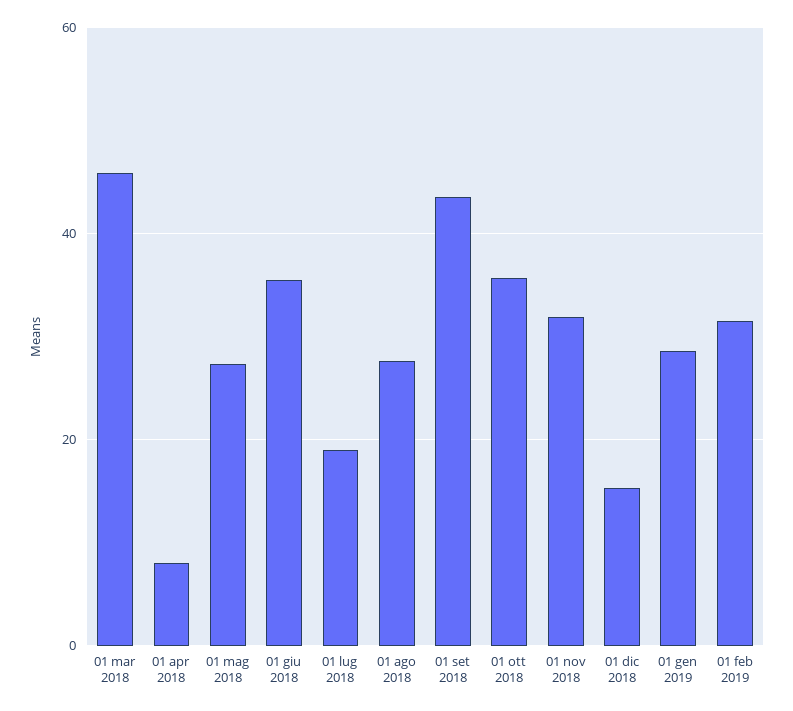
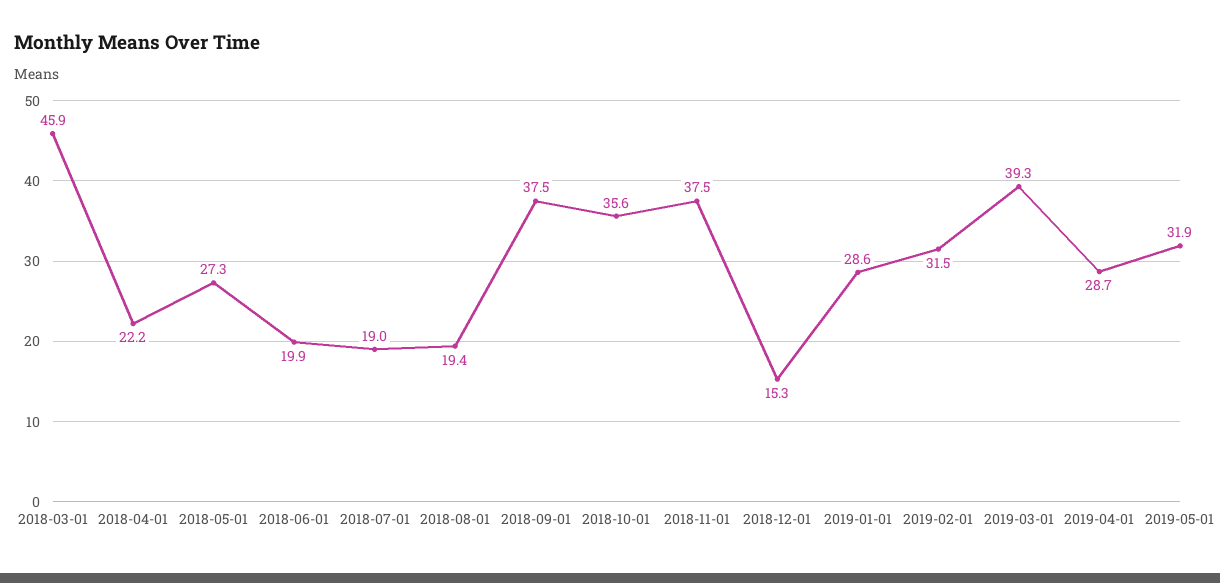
01 apr 2018: 8 -> 22.2
01 giu 2018: 36 -> 19.9
01 ago 2018: 28 -> 19.4
01 set 2018: 44 -> 37.5
01 nov 2018: 32 -> 37.5
2019-03-01: none -> 39.3
2019-04-01: none -> 28.7
2019-05-01: none -> 31.9

